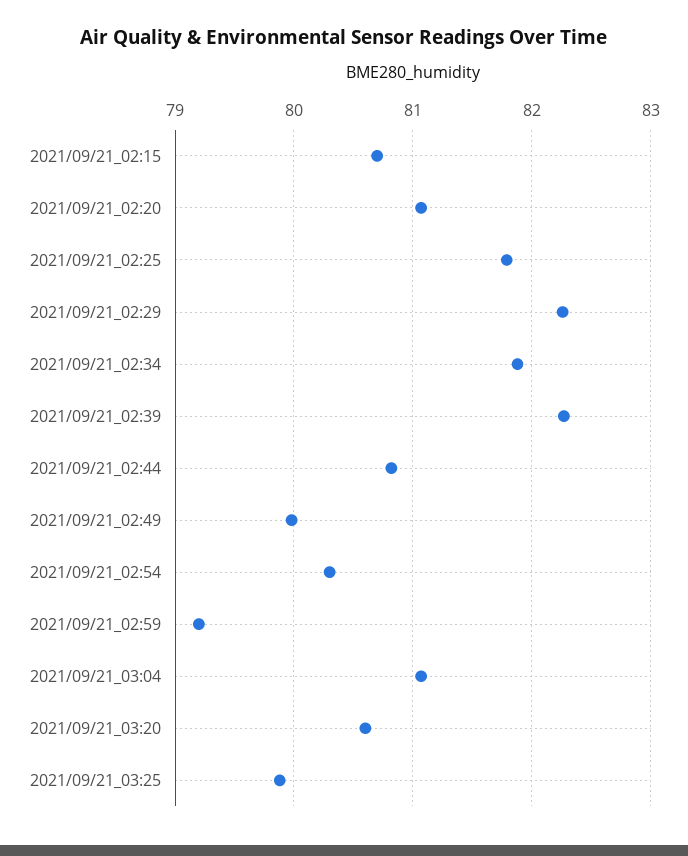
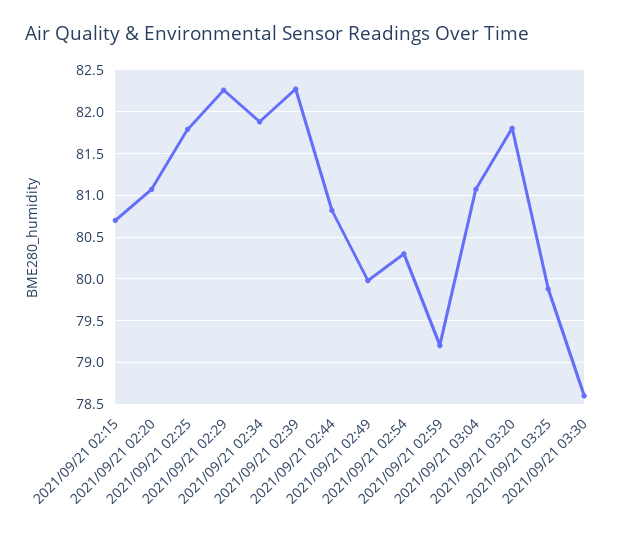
2021/09/21_03:20: 80.6 -> 81.8
2021/09/21 03:30: none -> 78.6

